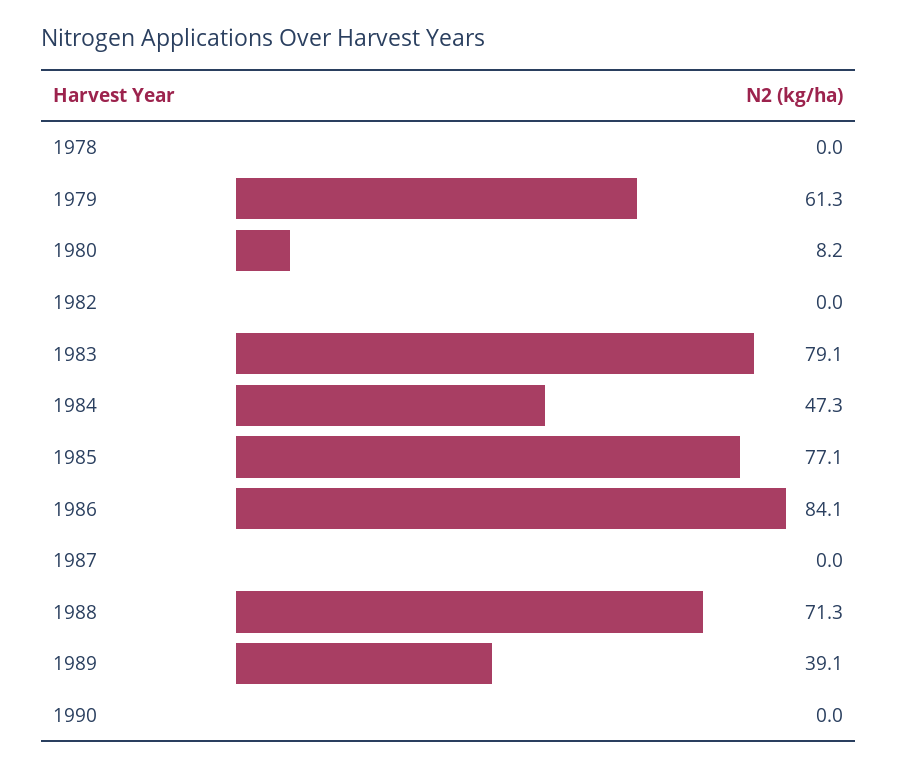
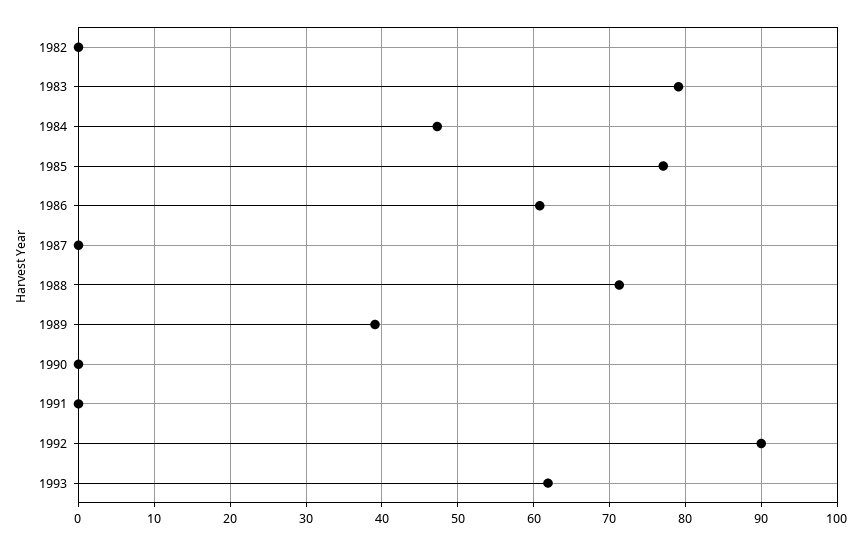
1978: 0 -> none
1979: 61.3 -> none
1980: 8.2 -> none
1986: 84.1 -> 61
1991: none -> 0
1992: none -> 90
1993: none -> 62

